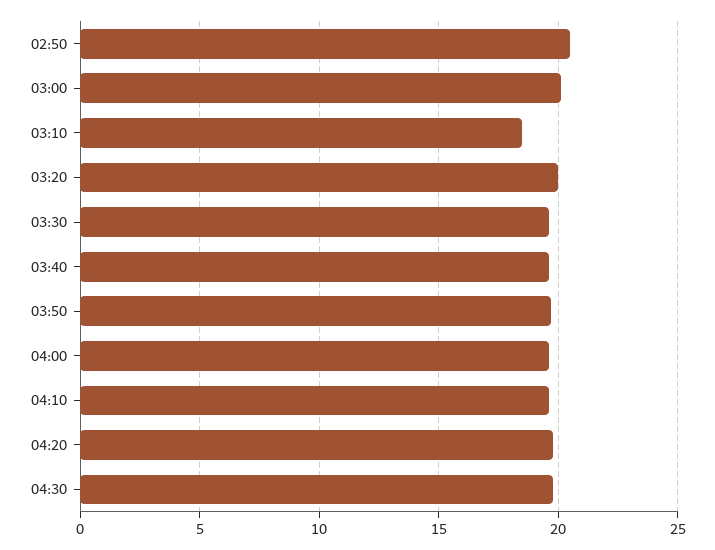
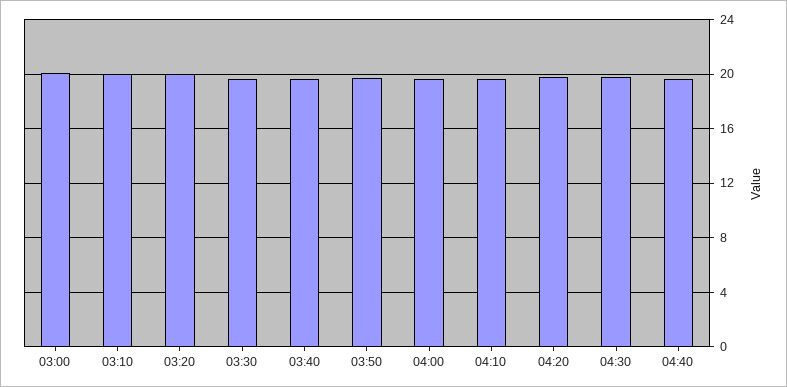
02:50: 20.5 -> none
03:10: 18.5 -> 20
04:40: none -> 19.5

